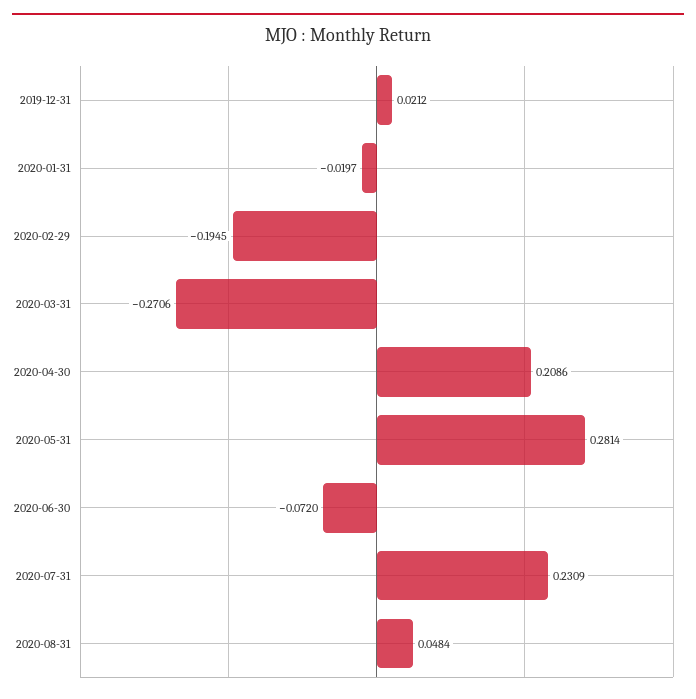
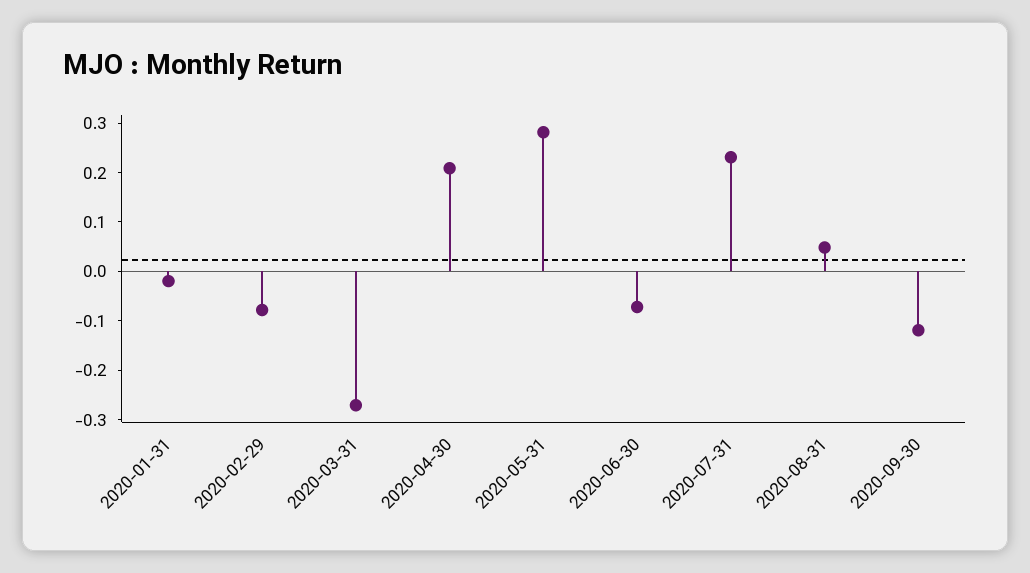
2019-12-31: 0.0212 -> none
2020-02-29: -0.1945 -> -0.08
2020-09-30: none -> -0.12

